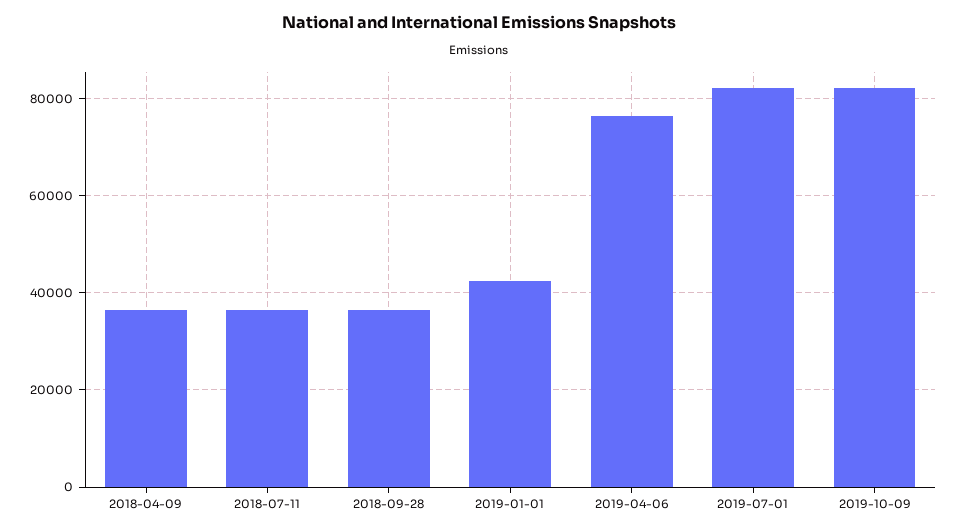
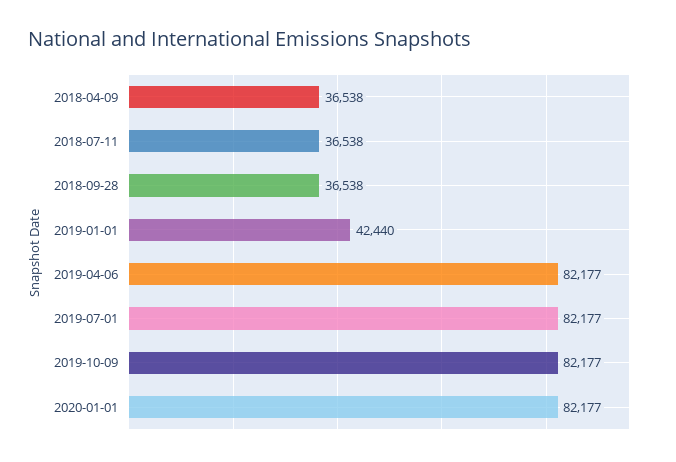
2019-04-06: 76000 -> 82177
2020-01-01: none -> 82177

